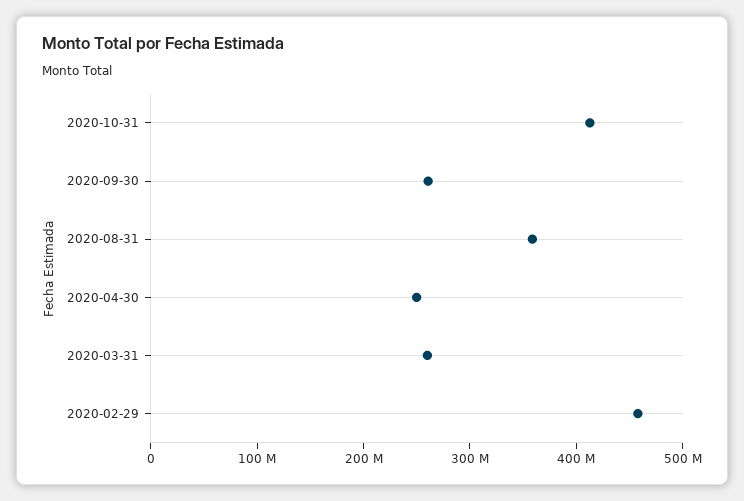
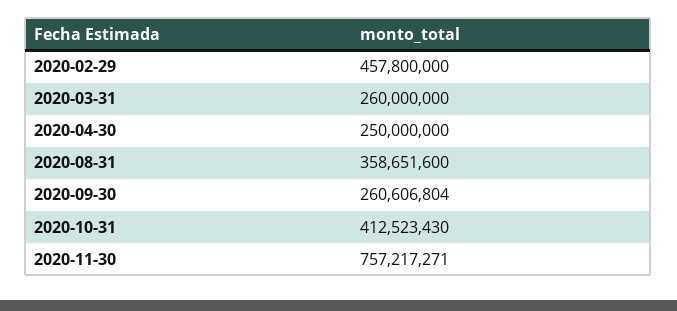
2020-11-30: none -> 757217271

